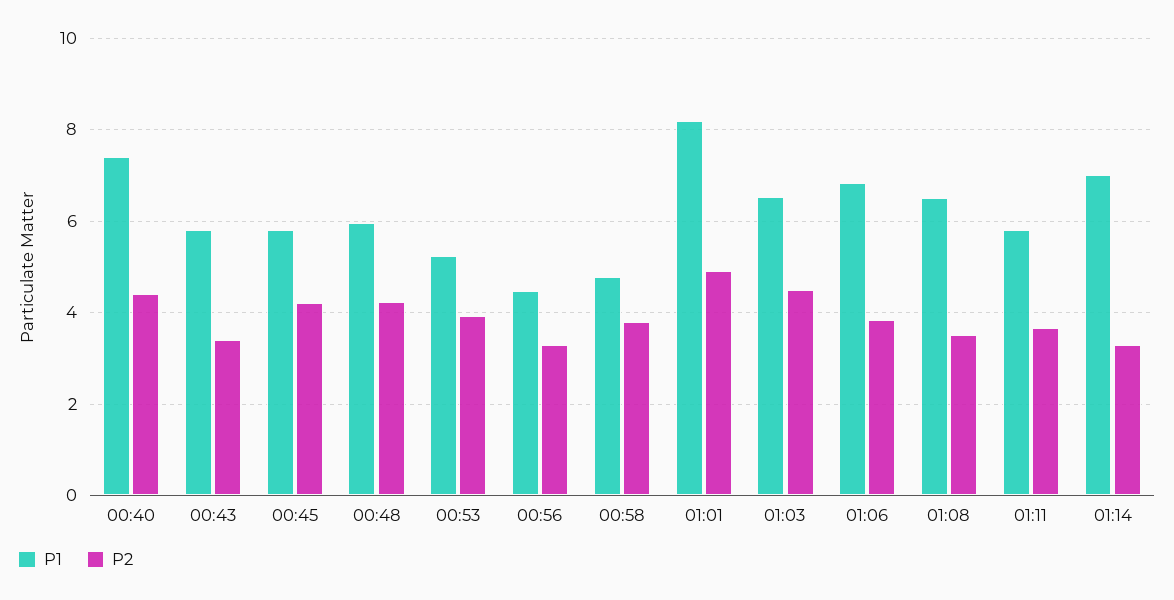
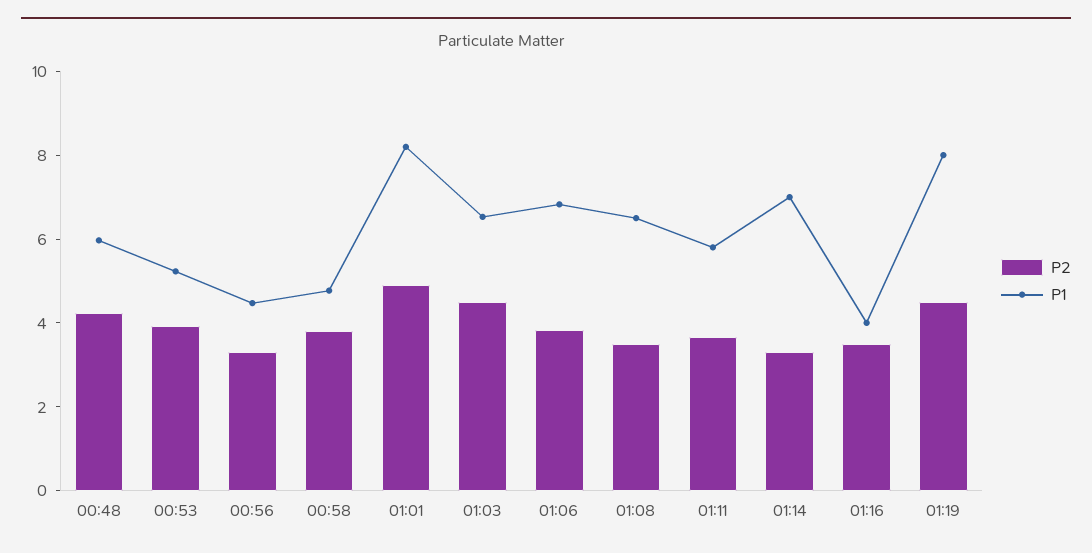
P1, 00:40: 7.4 -> none
P2, 00:40: 4.4 -> none
P1, 00:43: 5.8 -> none
P2, 00:43: 3.4 -> none
P1, 00:45: 5.8 -> none
P2, 00:45: 4.2 -> none
P2, 01:16: none -> 3.5
P1, 01:16: none -> 4
P2, 01:19: none -> 4.5
P1, 01:19: none -> 8

